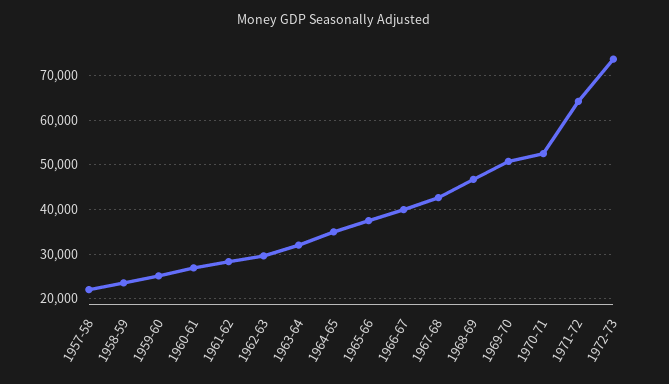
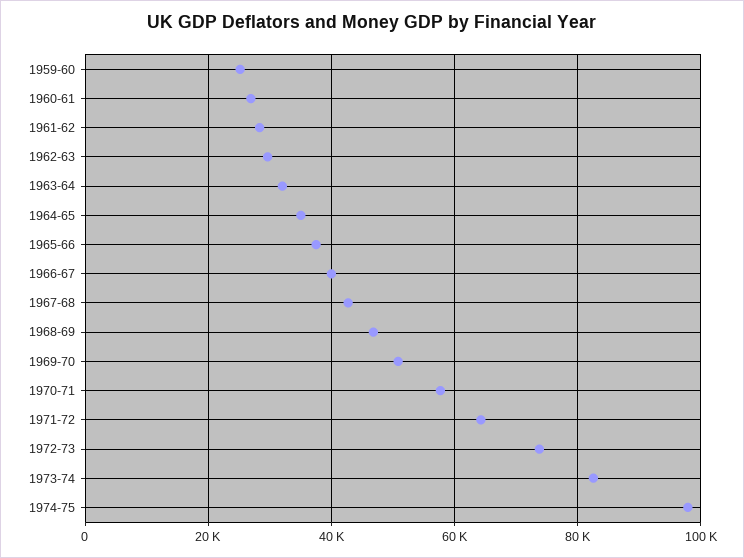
1957-58: 22000 -> none
1958-59: 24000 -> none
1970-71: 52000 -> 58000
1973-74: none -> 82000
1974-75: none -> 98000

